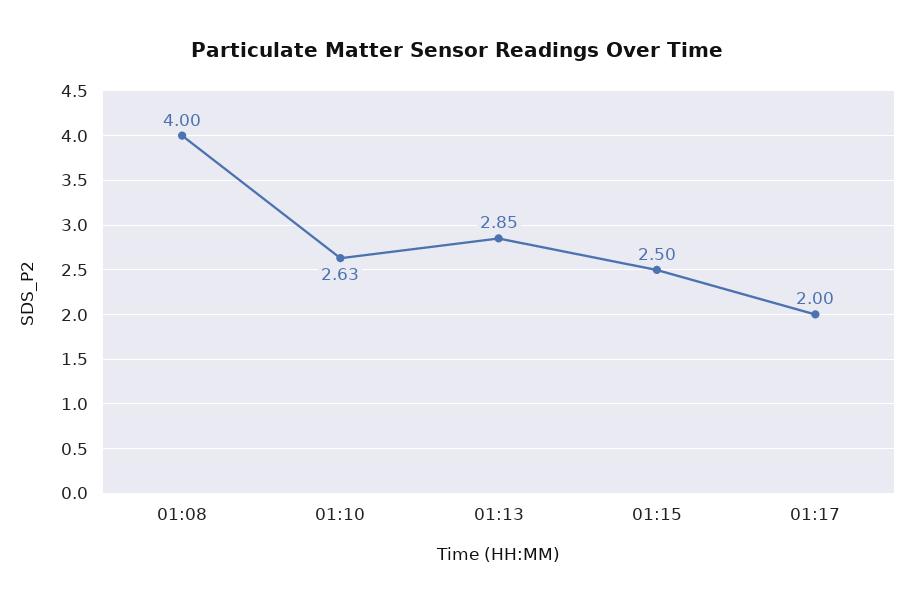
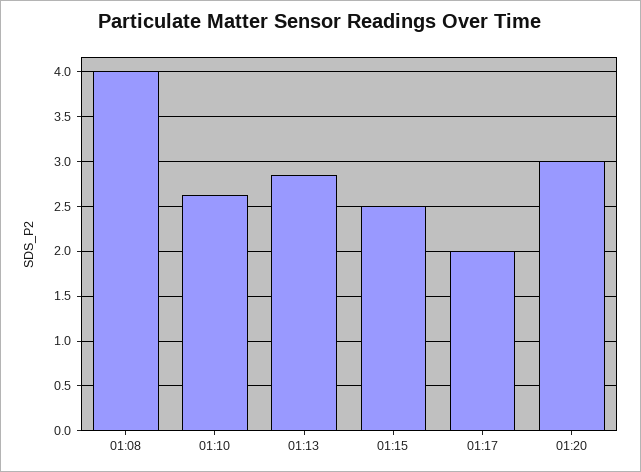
01:20: none -> 3

